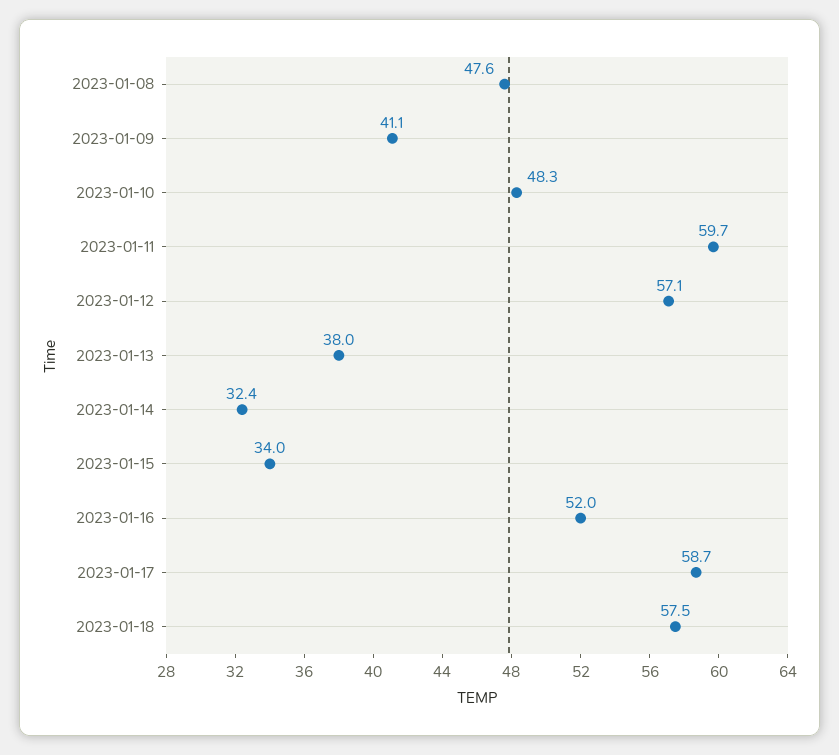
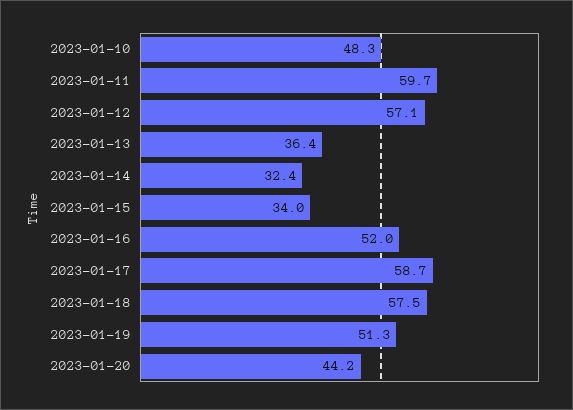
2023-01-08: 47.6 -> none
2023-01-09: 41.1 -> none
2023-01-13: 38 -> 36.4
2023-01-19: none -> 51.3
2023-01-20: none -> 44.2

